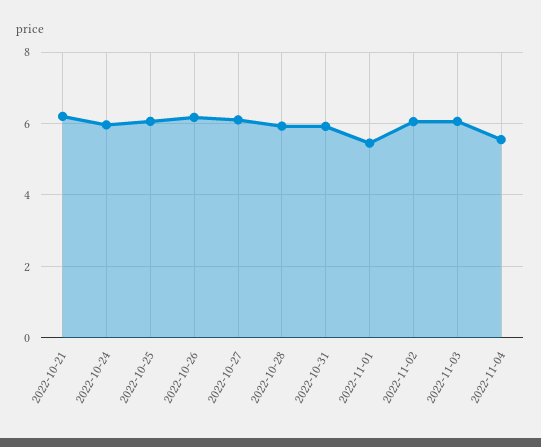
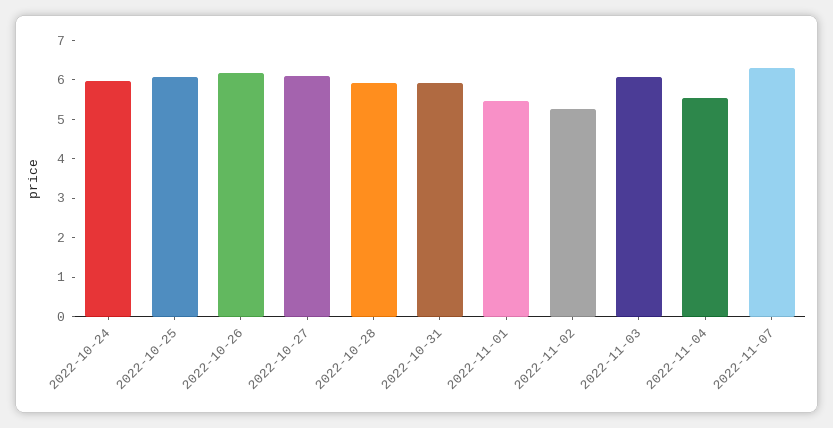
2022-10-21: 6.2 -> none
2022-11-02: 6 -> 5.25
2022-11-07: none -> 6.25

